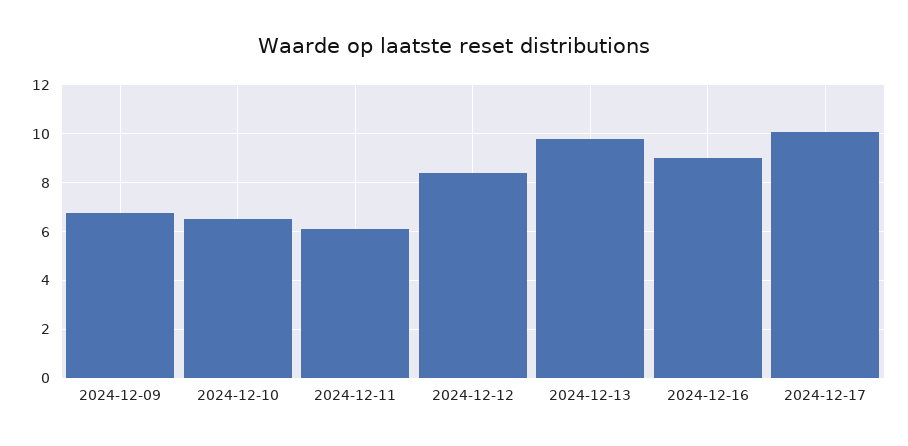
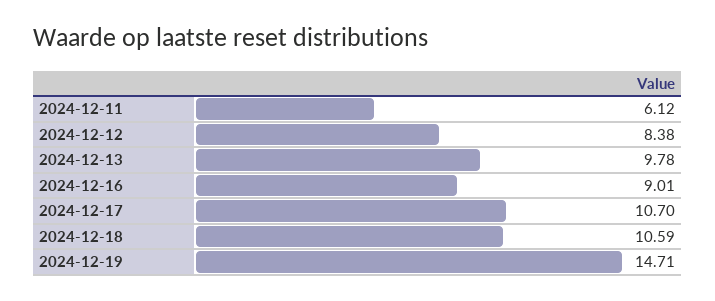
2024-12-09: 6.75 -> none
2024-12-10: 6.5 -> none
2024-12-17: 10 -> 10.7
2024-12-18: none -> 10.59
2024-12-19: none -> 14.71

